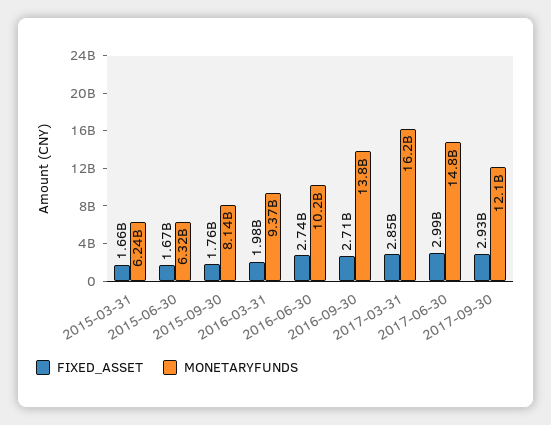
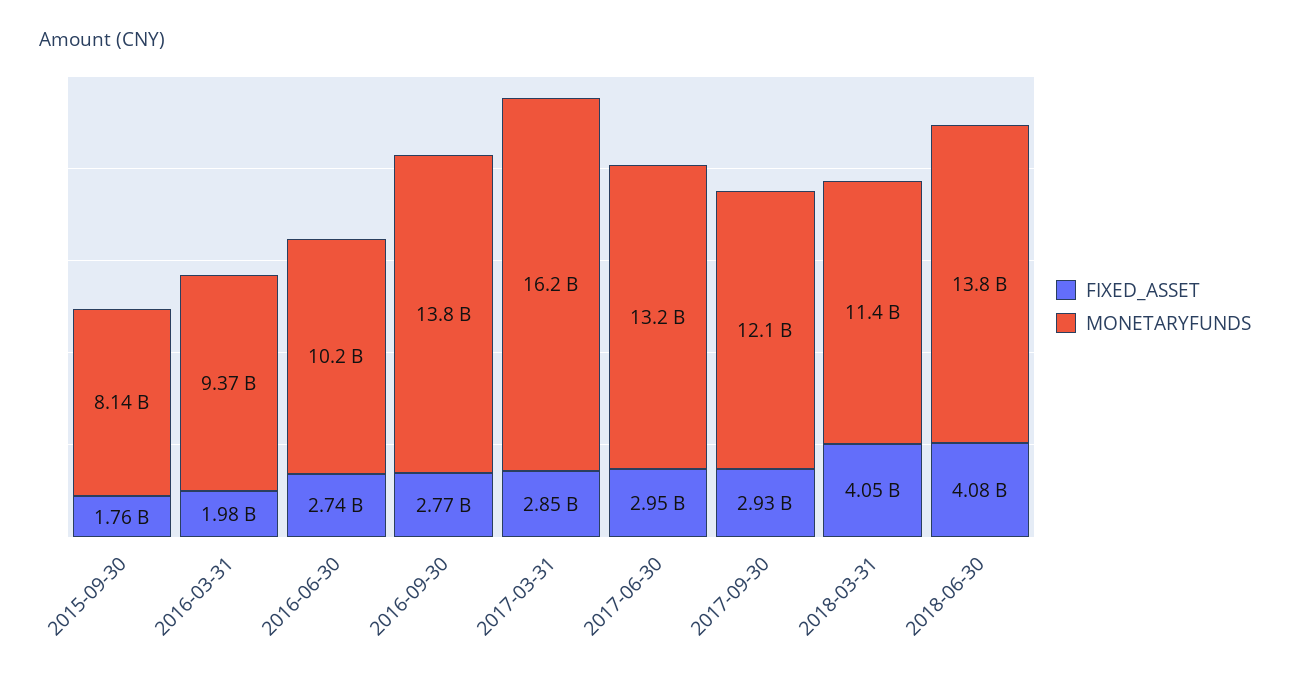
FIXED_ASSET, 2015-03-31: 1660000000 -> none
MONETARYFUNDS, 2015-03-31: 6240000000 -> none
FIXED_ASSET, 2015-06-30: 1670000000 -> none
MONETARYFUNDS, 2015-06-30: 6320000000 -> none
FIXED_ASSET, 2016-09-30: 2710000000 -> 2770000000
FIXED_ASSET, 2017-06-30: 2990000000 -> 2950000000
MONETARYFUNDS, 2017-06-30: 14800000000 -> 13200000000
FIXED_ASSET, 2018-03-31: none -> 4050000000
MONETARYFUNDS, 2018-03-31: none -> 11400000000
FIXED_ASSET, 2018-06-30: none -> 4080000000
MONETARYFUNDS, 2018-06-30: none -> 13800000000

